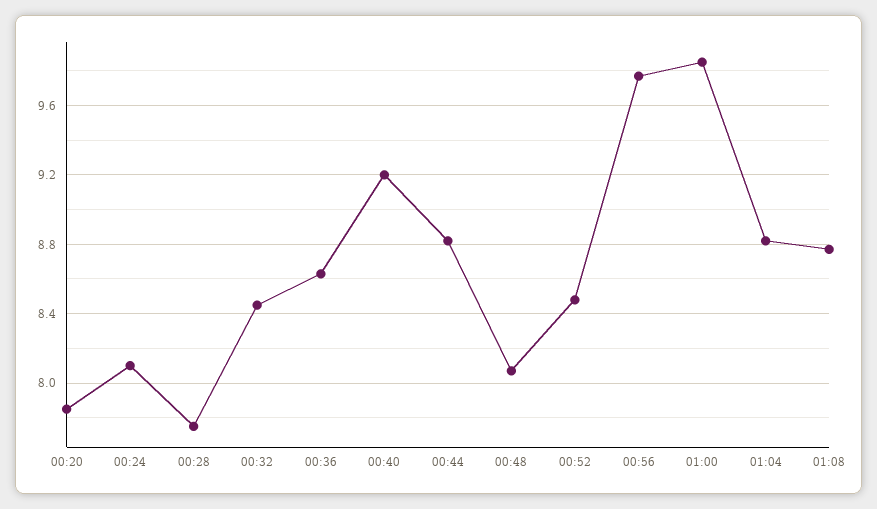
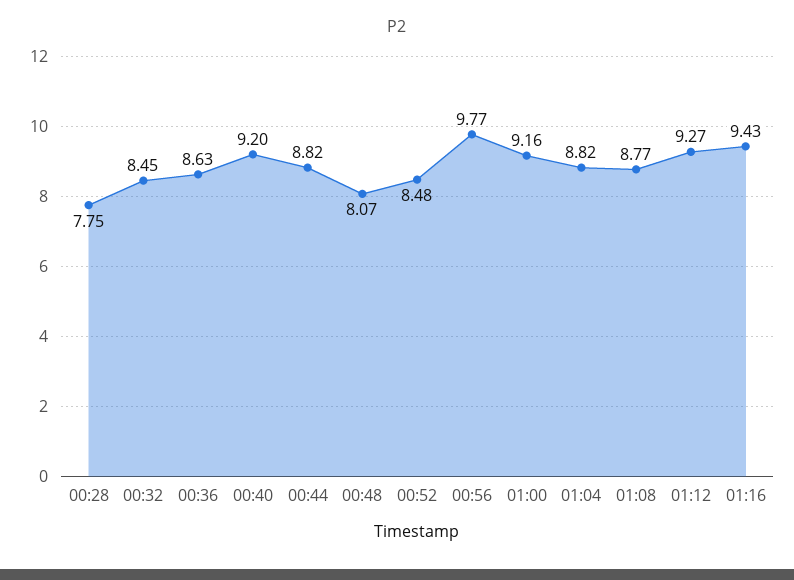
00:20: 7.85 -> none
00:24: 8.1 -> none
01:00: 9.85 -> 9.16
01:12: none -> 9.27
01:16: none -> 9.43

